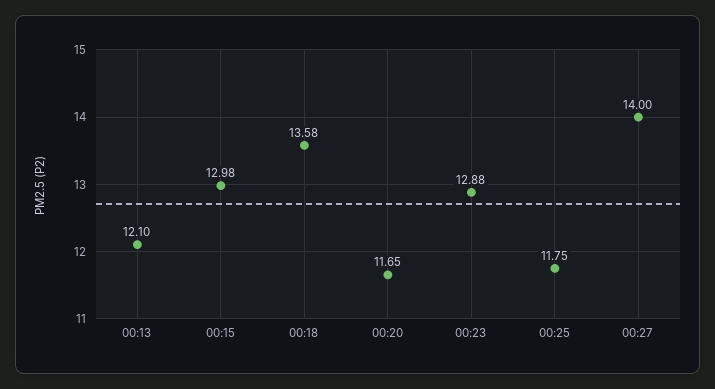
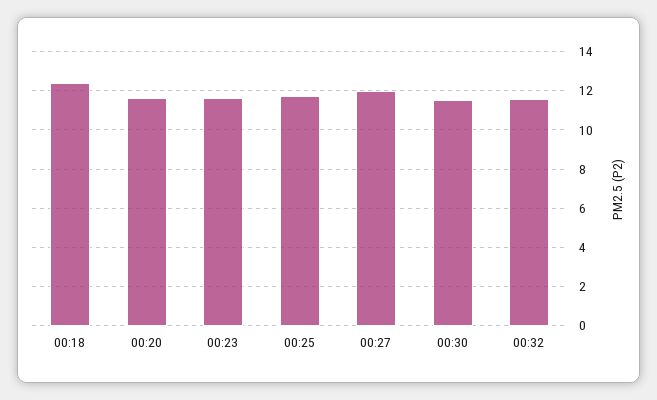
00:13: 12.1 -> none
00:15: 12.98 -> none
00:18: 13.58 -> 12.5
00:23: 12.88 -> 11.5
00:27: 14 -> 12
00:30: none -> 11.5
00:32: none -> 11.5

